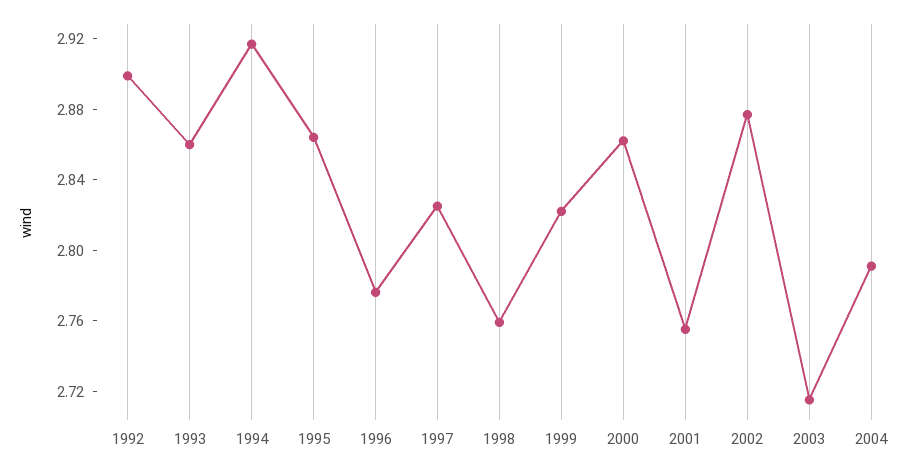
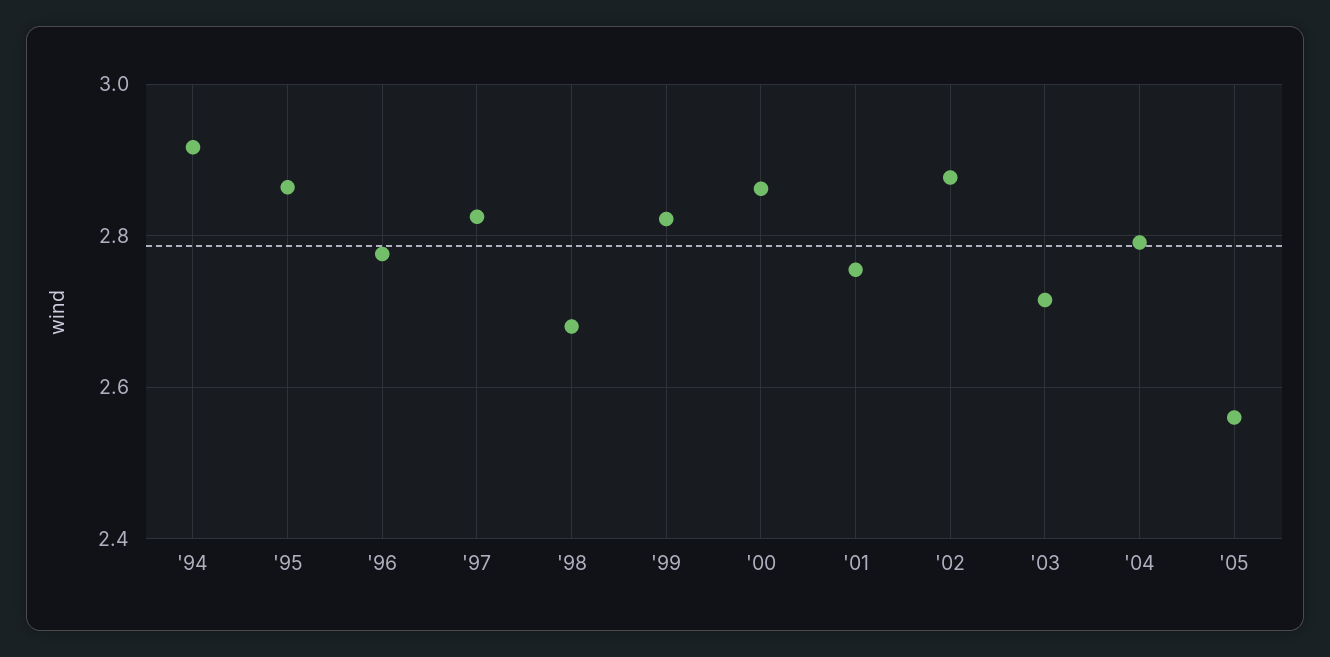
1992: 2.9 -> none
1993: 2.86 -> none
1998: 2.76 -> 2.68
'05: none -> 2.56

